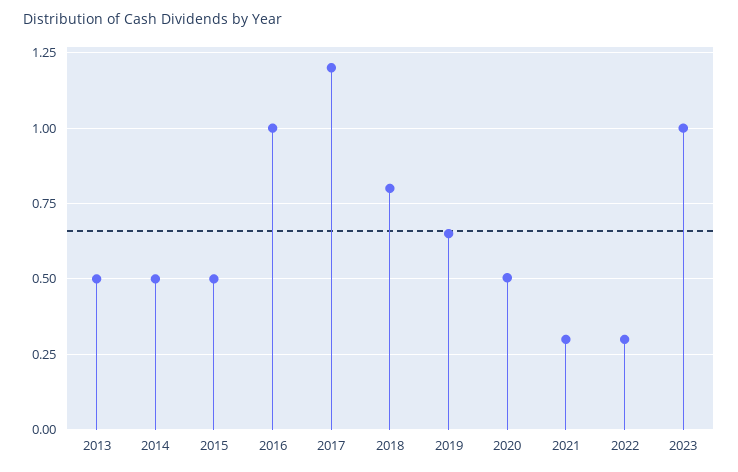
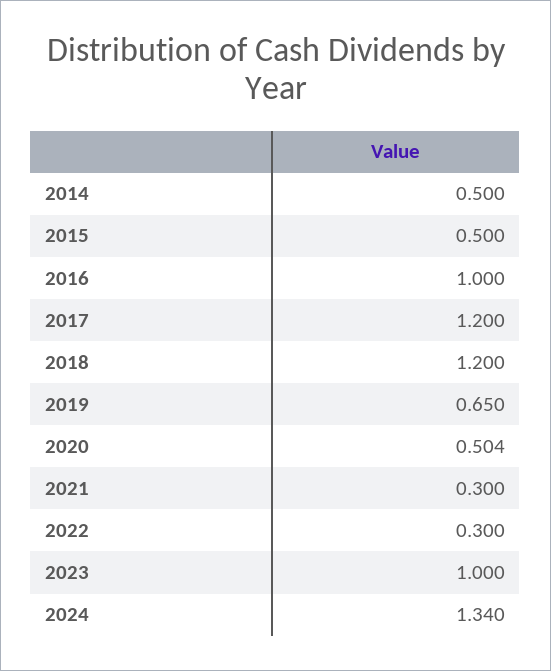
2013: 0.5 -> none
2018: 0.8 -> 1.2
2024: none -> 1.34

